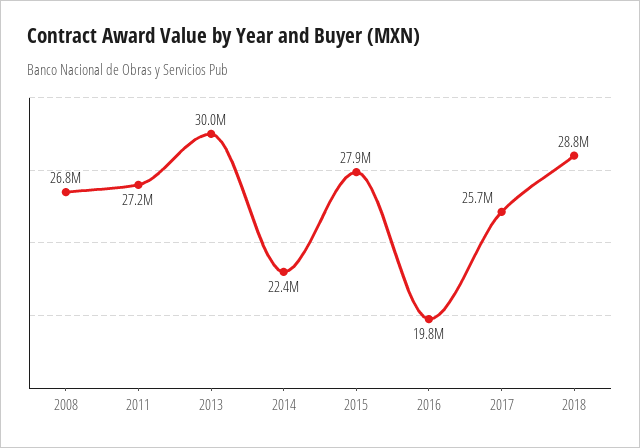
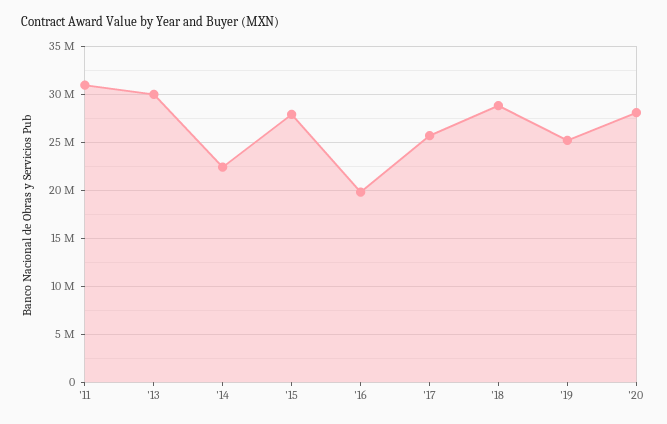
2008: 26800000 -> none
2011: 27200000 -> 31000000
'19: none -> 25000000
'20: none -> 28000000

